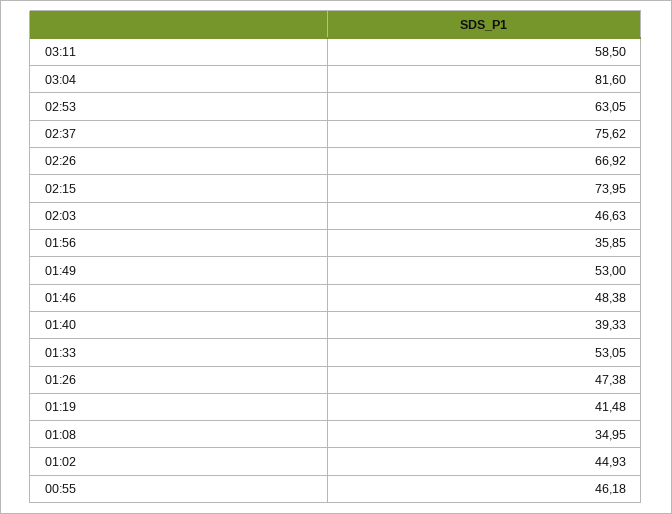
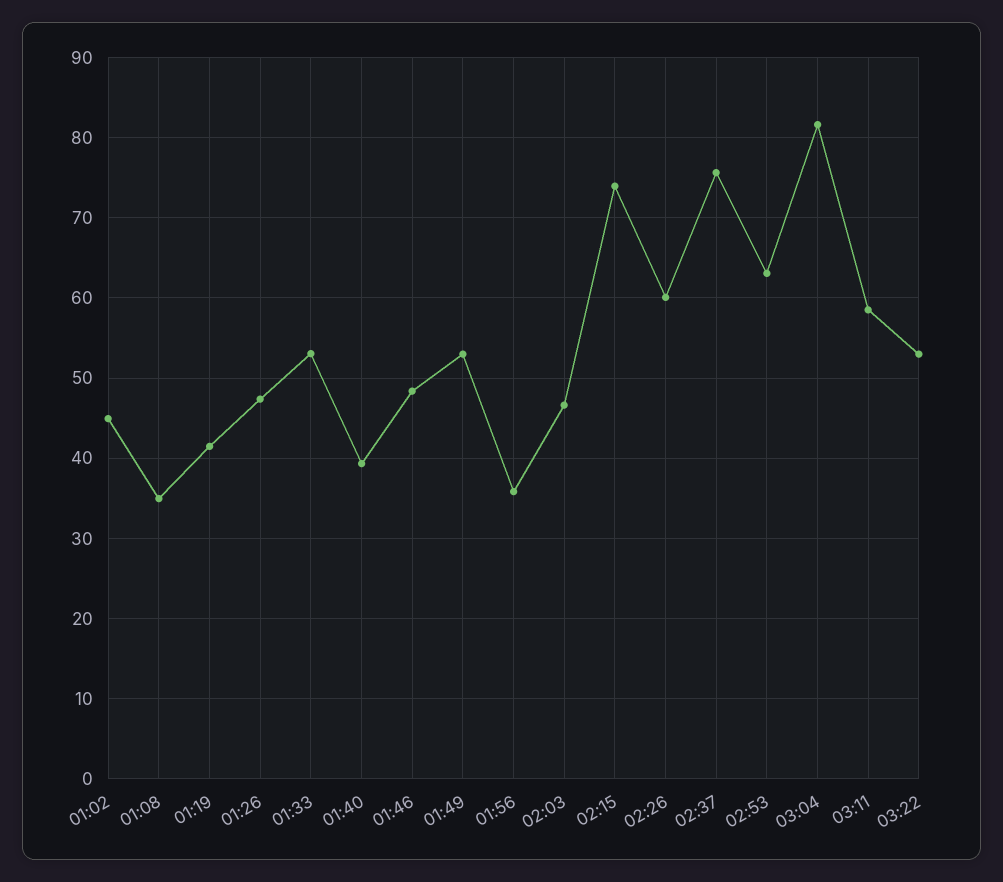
02:26: 66.92 -> 60
00:55: 46.18 -> none
03:22: none -> 53

